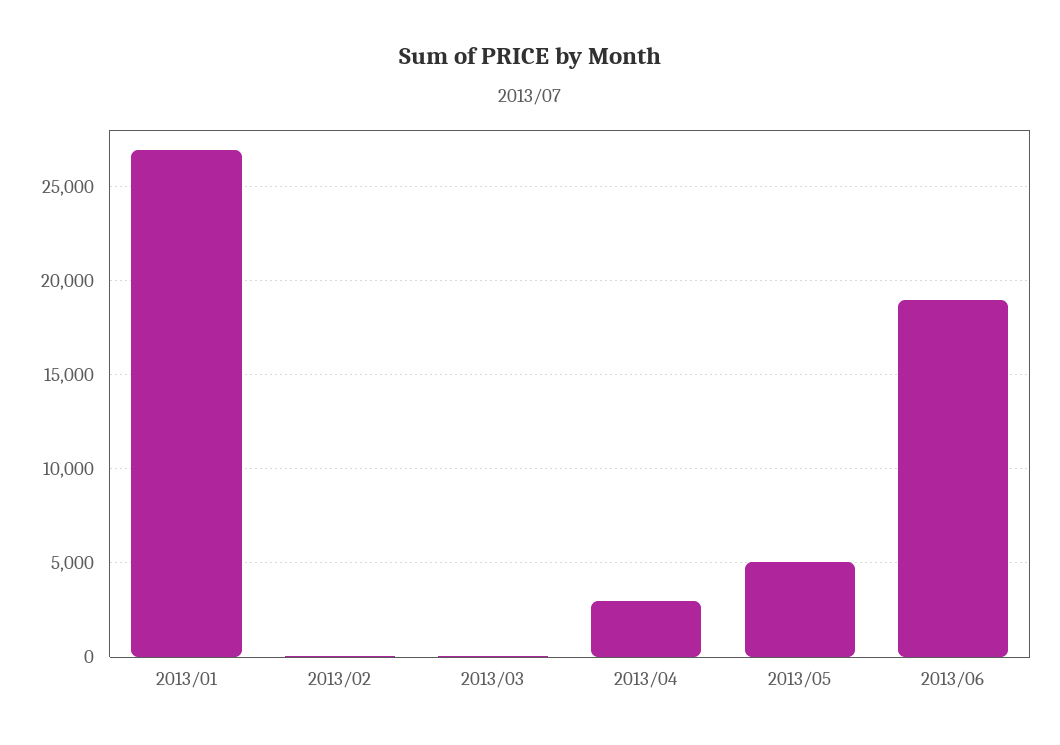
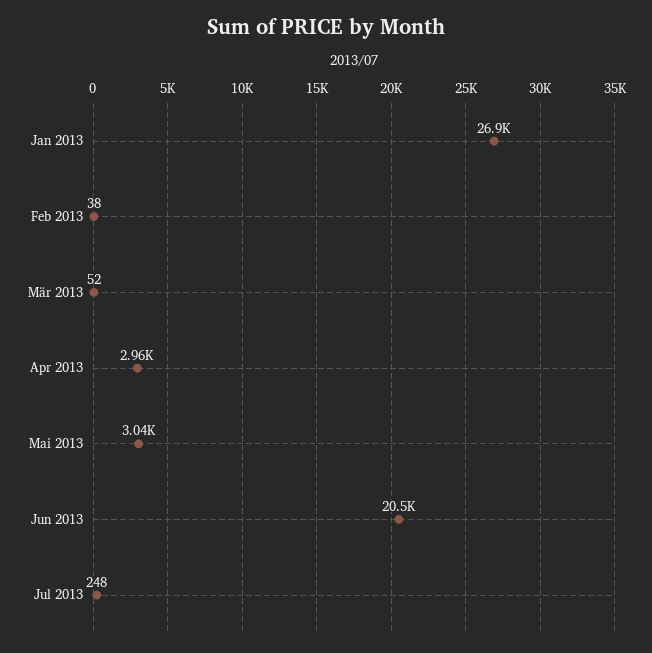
2013/05: 5000 -> 3040
2013/06: 19000 -> 20500
Jul 2013: none -> 248

